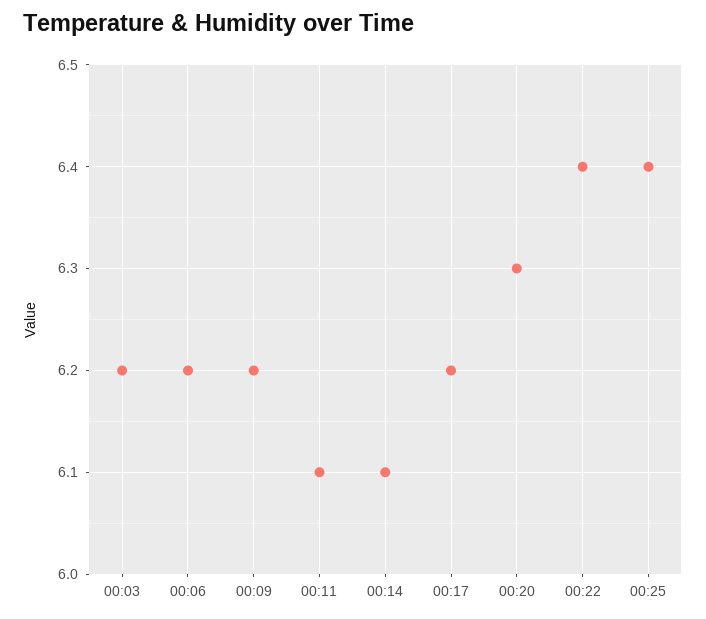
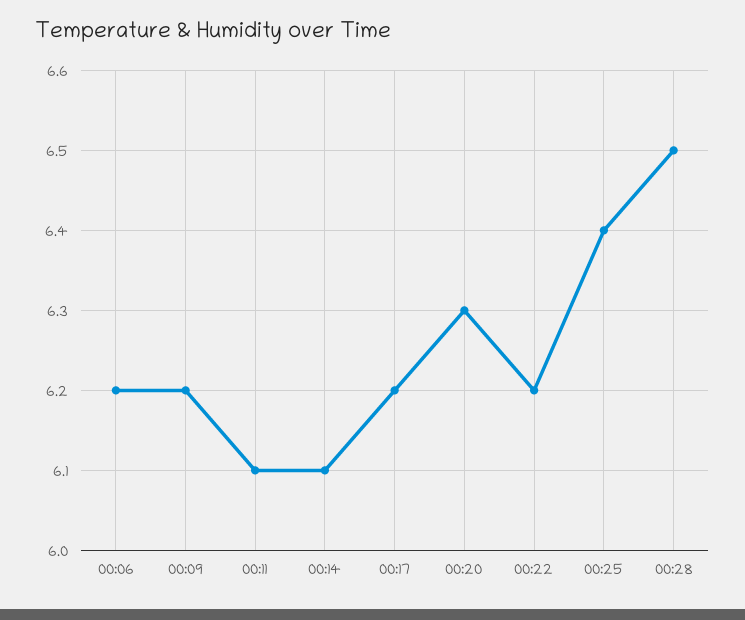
00:03: 6.2 -> none
00:22: 6.4 -> 6.2
00:28: none -> 6.5

